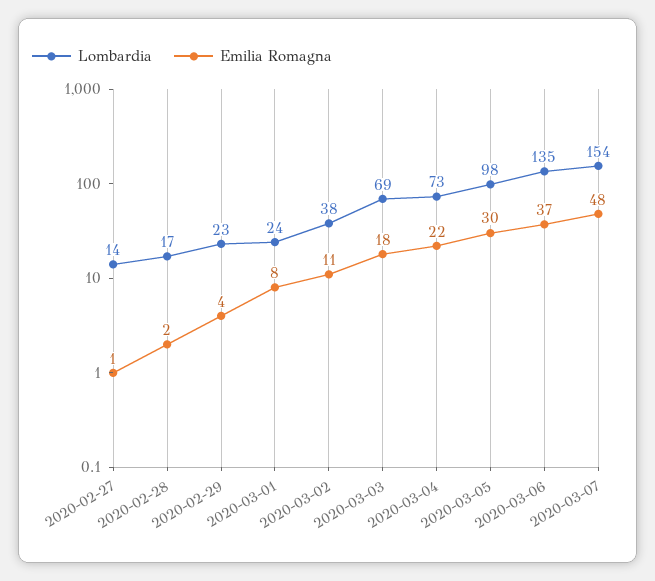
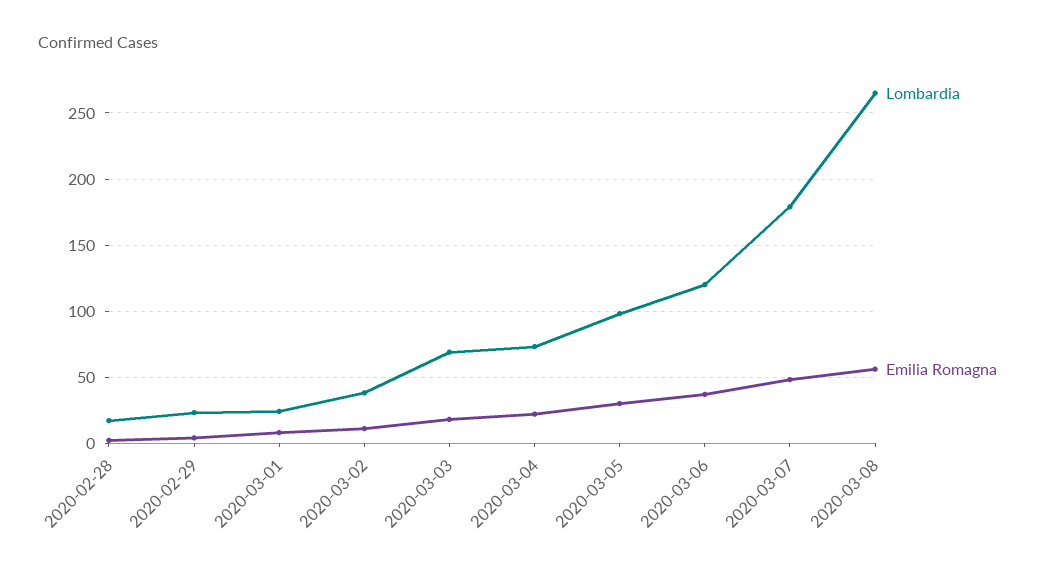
Lombardia, 2020-02-27: 14 -> none
Emilia Romagna, 2020-02-27: 1 -> none
Lombardia, 2020-03-06: 135 -> 120
Lombardia, 2020-03-07: 154 -> 180
Lombardia, 2020-03-08: none -> 265
Emilia Romagna, 2020-03-08: none -> 55

